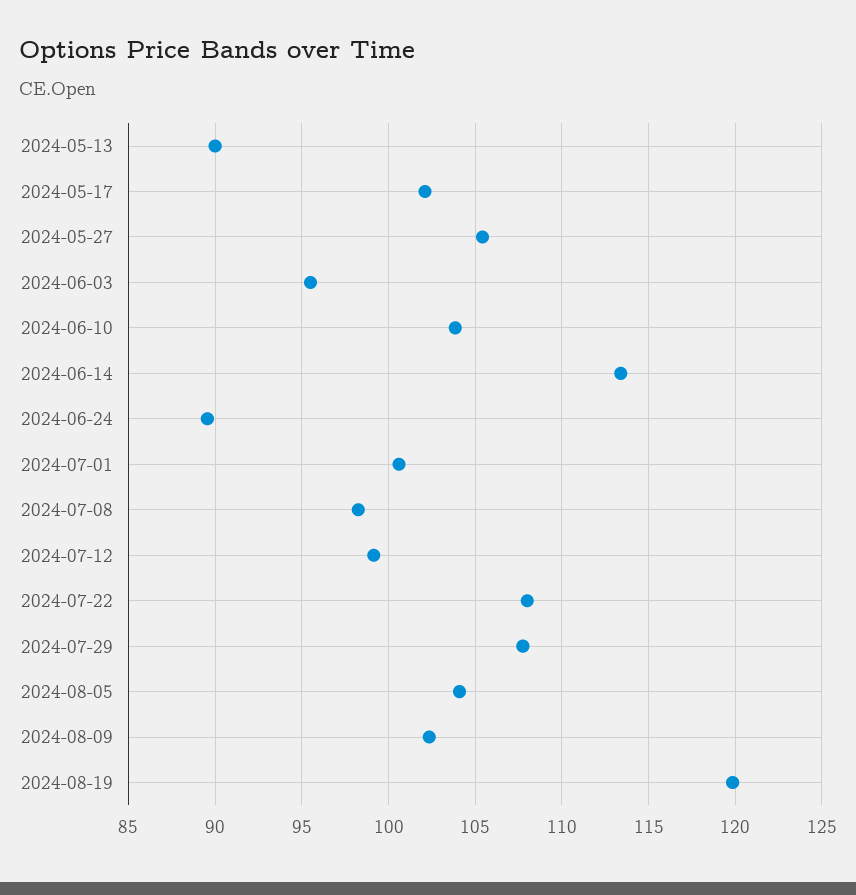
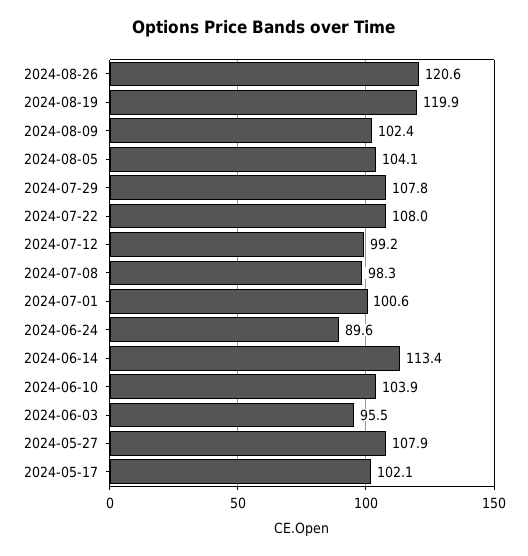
2024-05-13: 90 -> none
2024-05-27: 105.5 -> 107.9
2024-08-26: none -> 120.6

